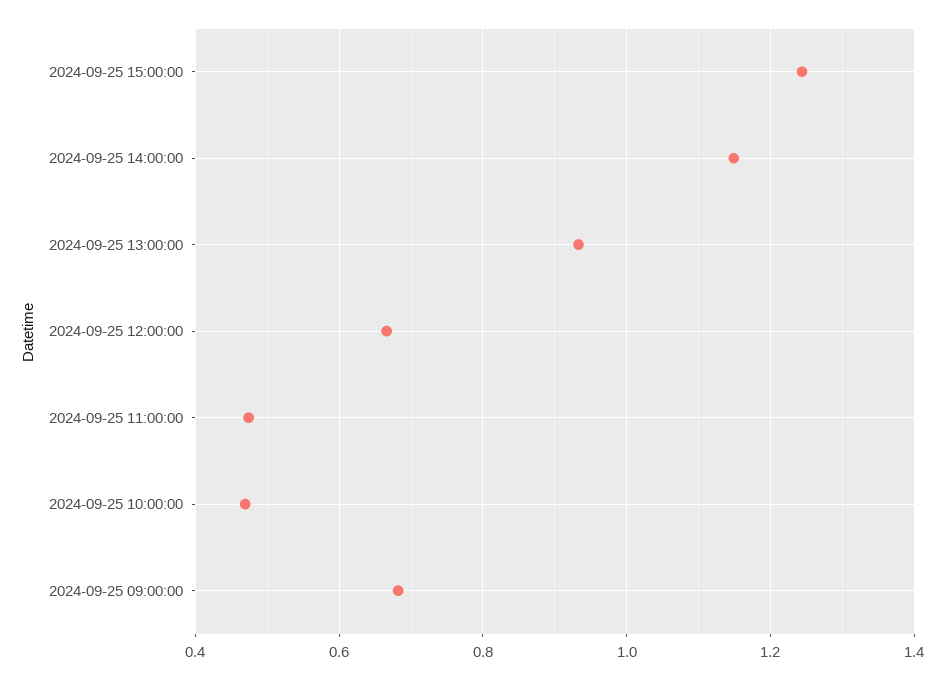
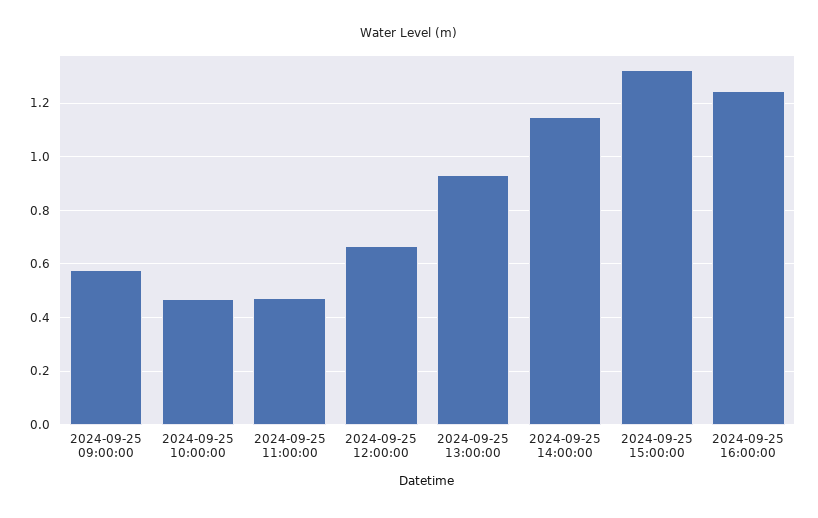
2024-09-25 15:00:00: 1.24 -> 1.325
2024-09-25 09:00:00: 0.68 -> 0.575
2024-09-25 16:00:00: none -> 1.25

